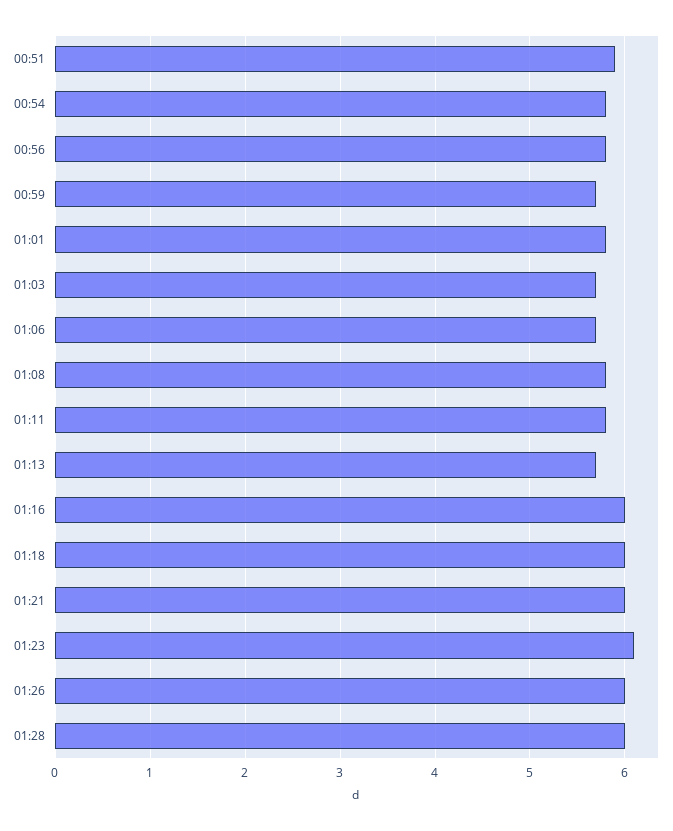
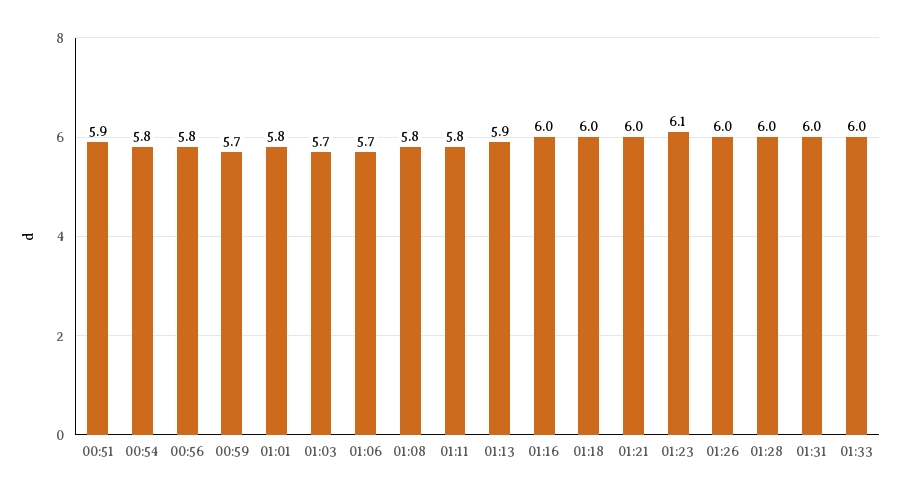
01:13: 5.7 -> 5.9
01:31: none -> 6
01:33: none -> 6

